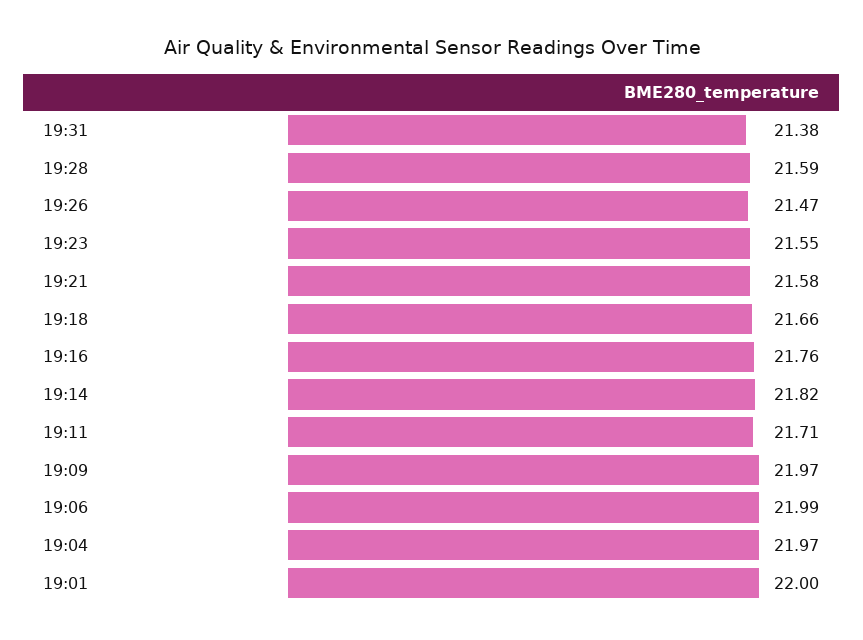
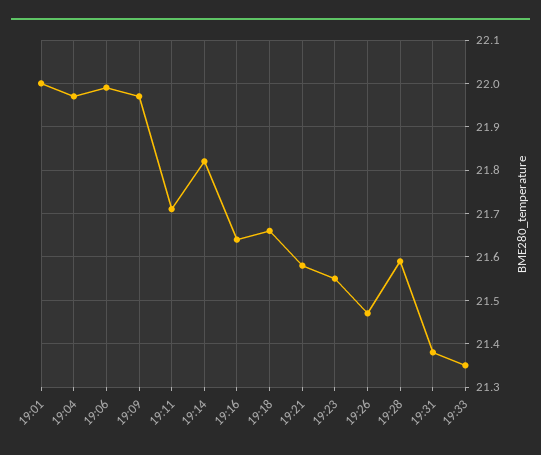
19:16: 21.76 -> 21.65
19:33: none -> 21.35

